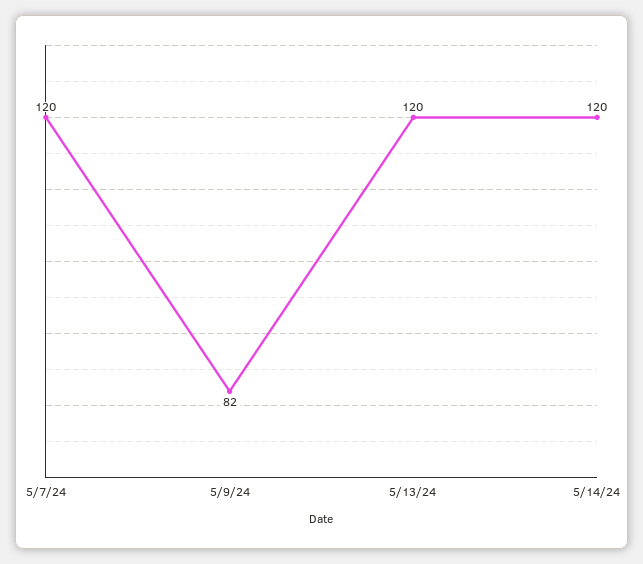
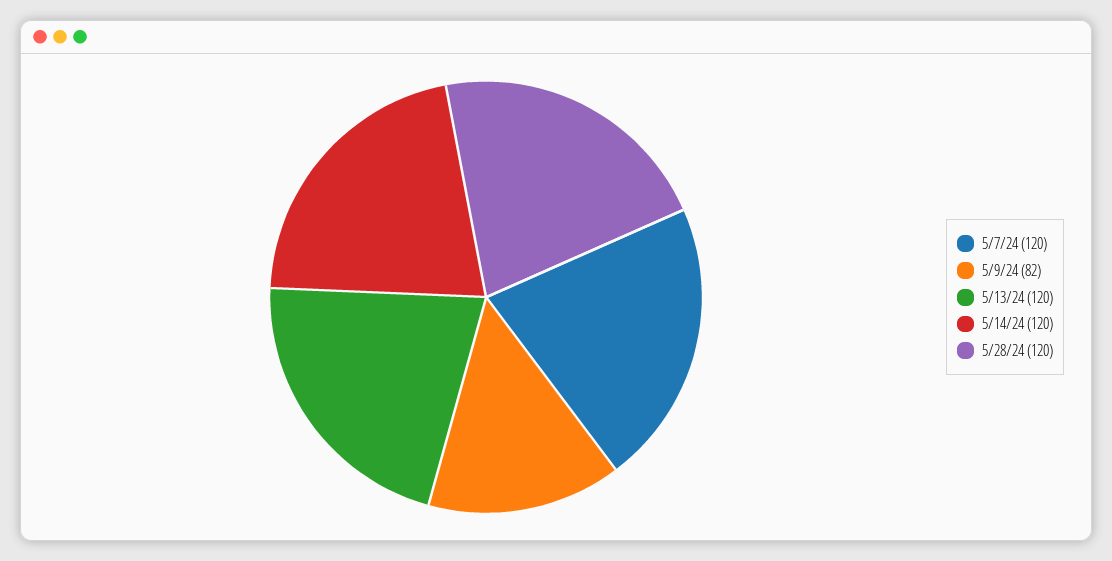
5/28/24: none -> 120

